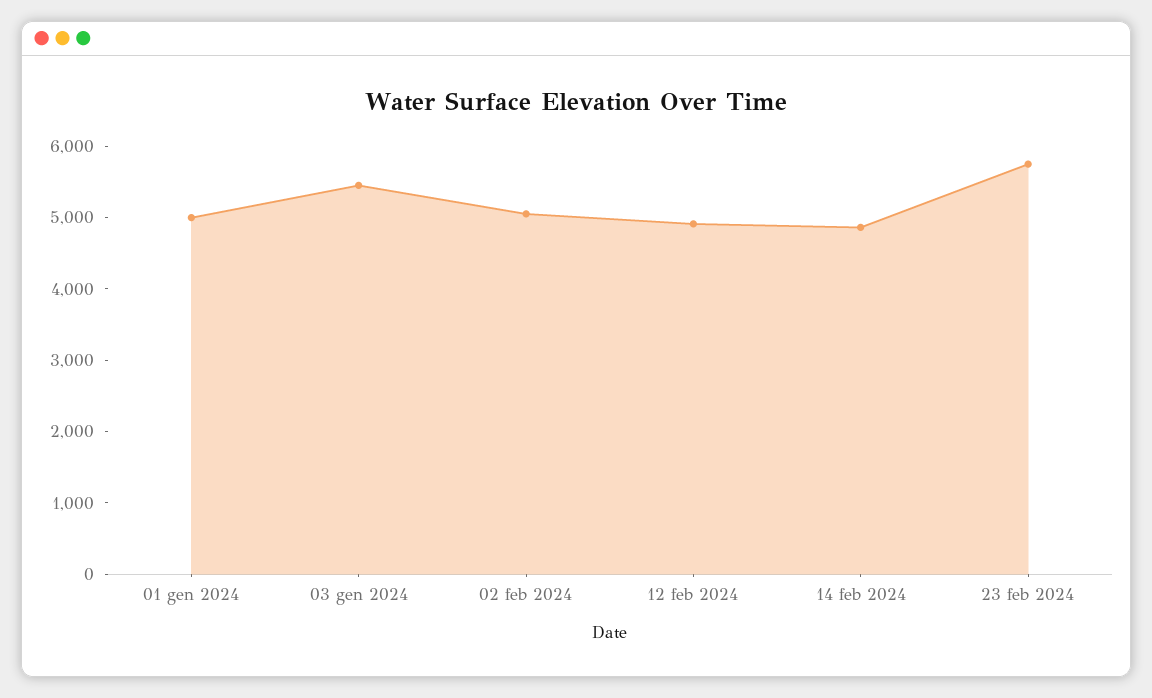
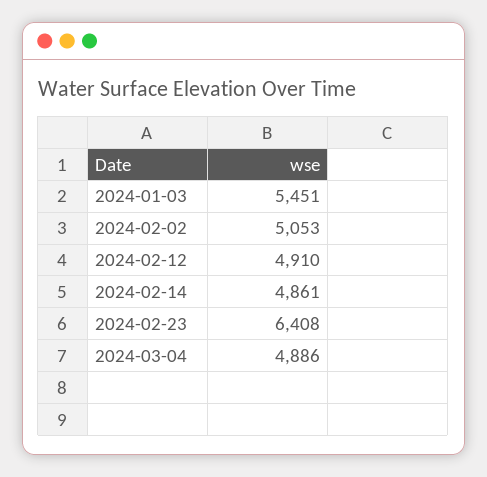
01 gen 2024: 5000 -> none
23 feb 2024: 5800 -> 6408
2024-03-04: none -> 4886

